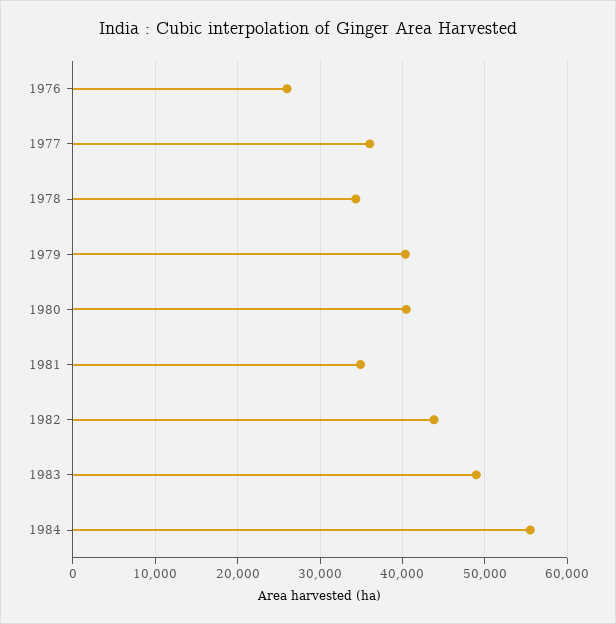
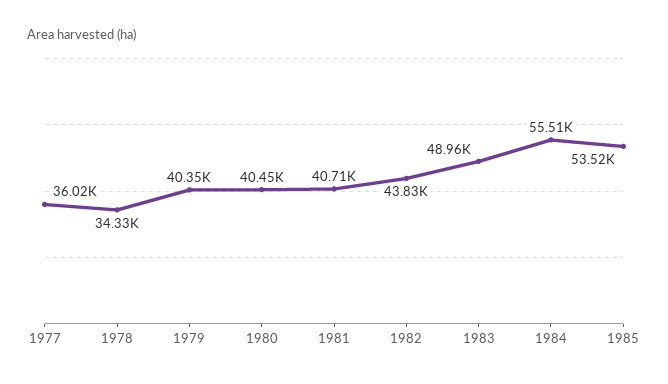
1976: 26000 -> none
1981: 35000 -> 40710
1985: none -> 53520

